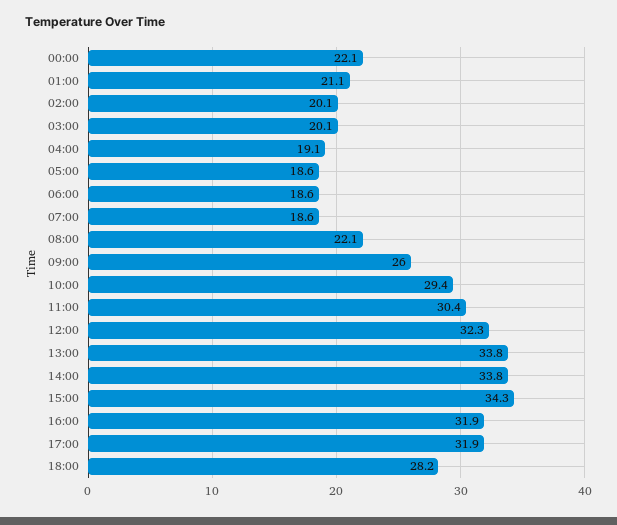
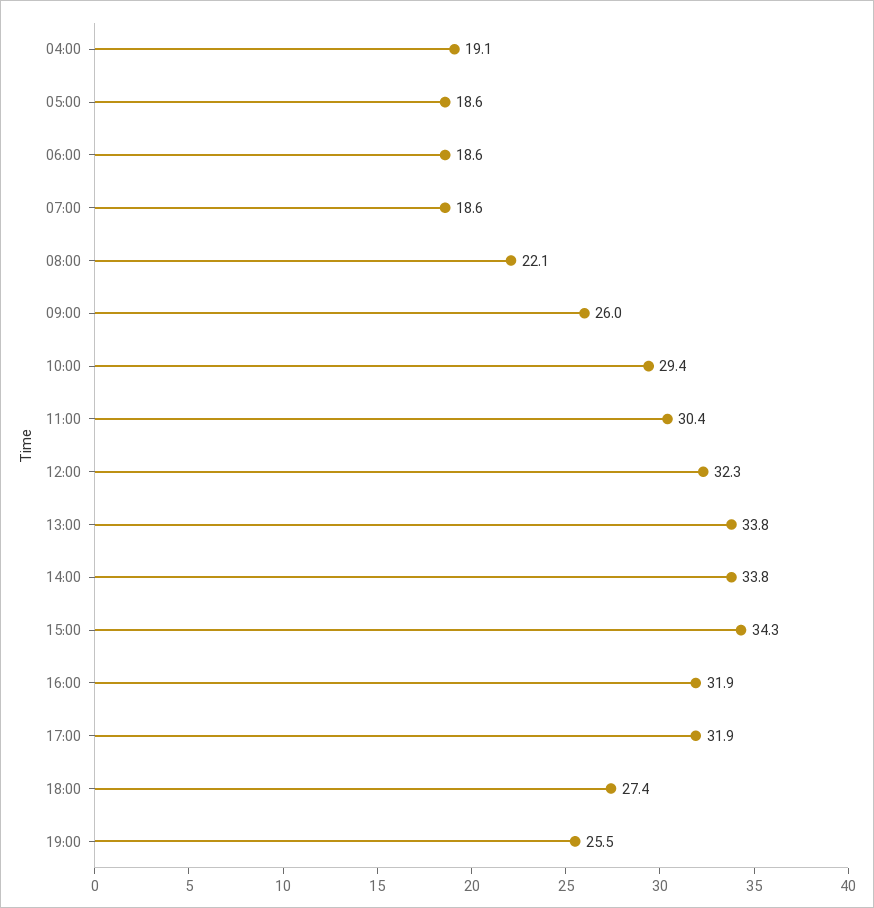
00:00: 22.1 -> none
01:00: 21.1 -> none
02:00: 20.1 -> none
03:00: 20.1 -> none
18:00: 28.2 -> 27.4
19:00: none -> 25.5

